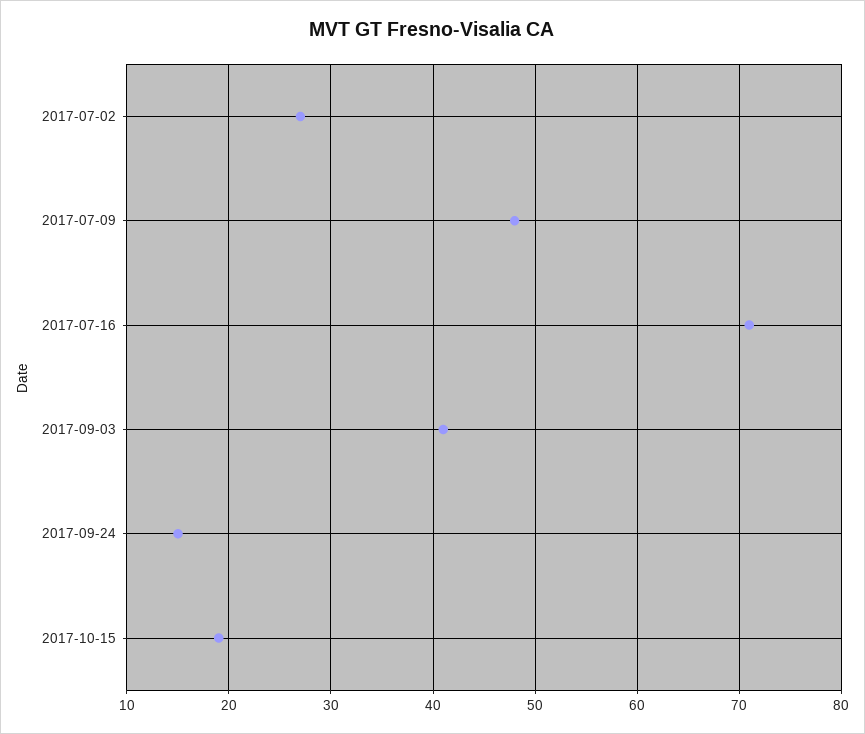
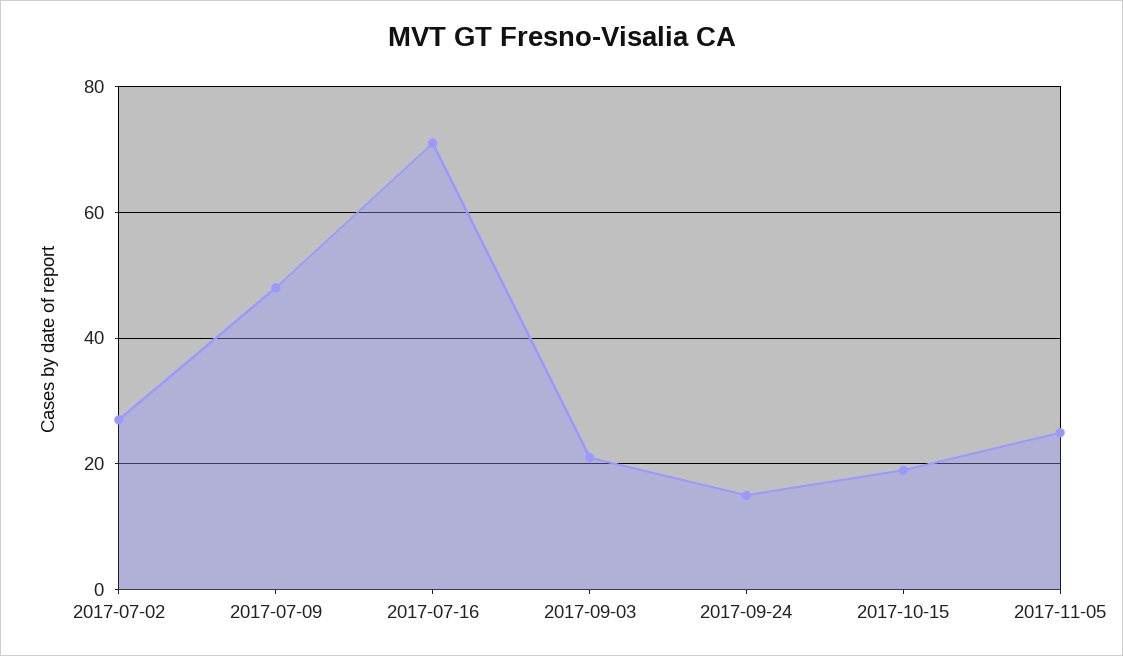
2017-09-03: 41 -> 20
2017-11-05: none -> 25

